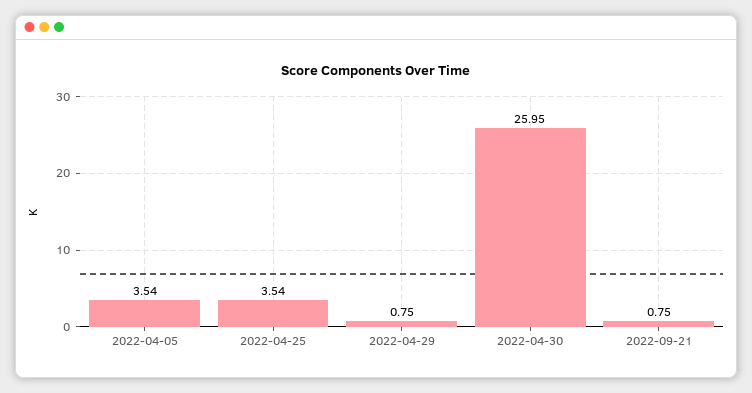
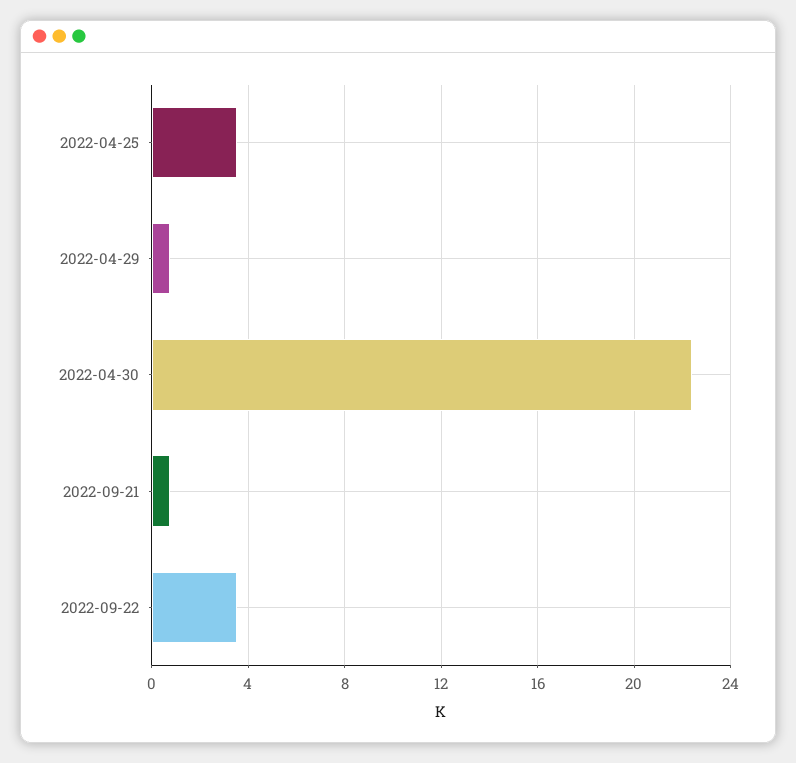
2022-04-05: 3.54 -> none
2022-04-30: 25.95 -> 22.5
2022-09-22: none -> 3.5

